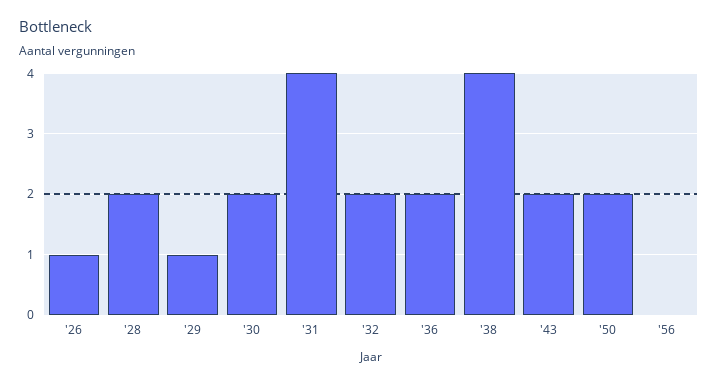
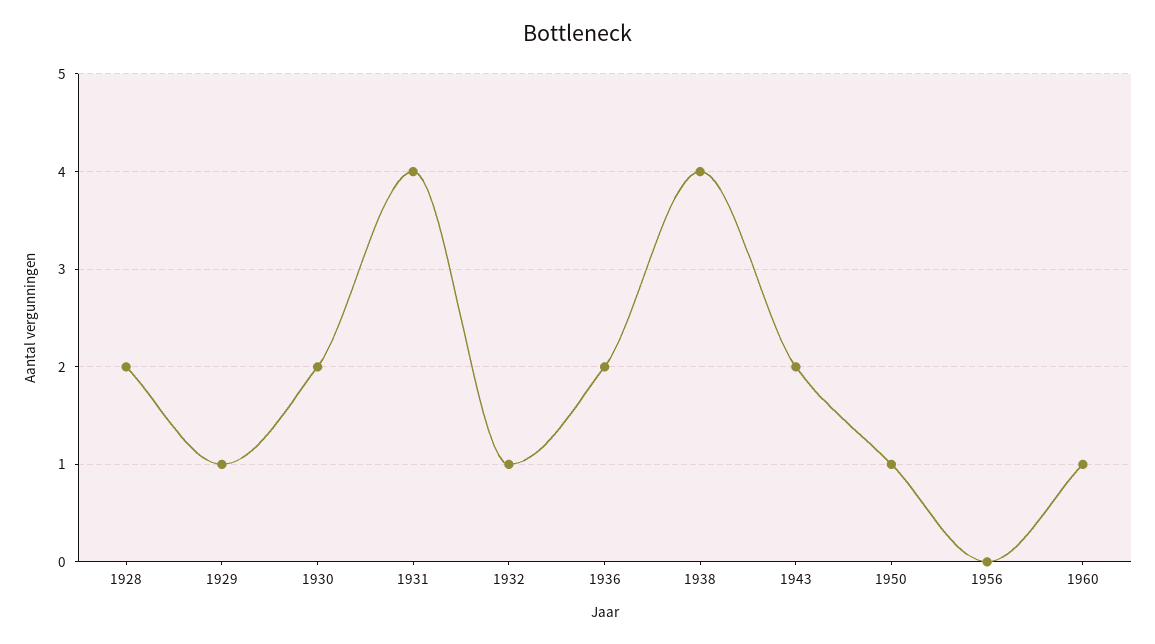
'26: 1 -> none
'32: 2 -> 1
'50: 2 -> 1
1960: none -> 1

